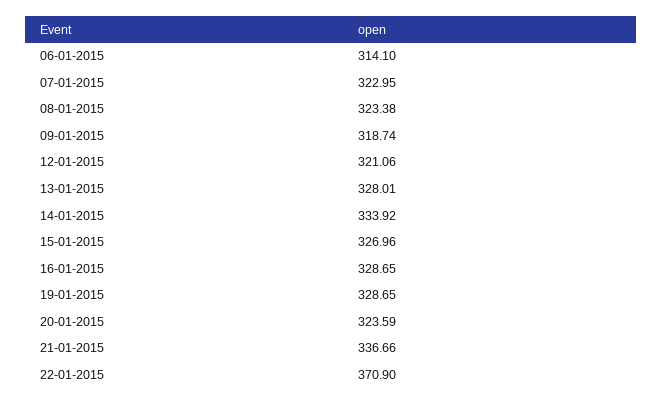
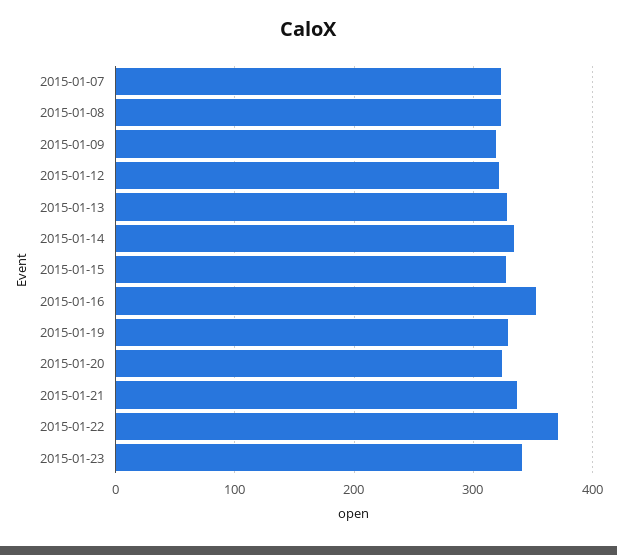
06-01-2015: 314.1 -> none
16-01-2015: 328.65 -> 350
2015-01-23: none -> 340

